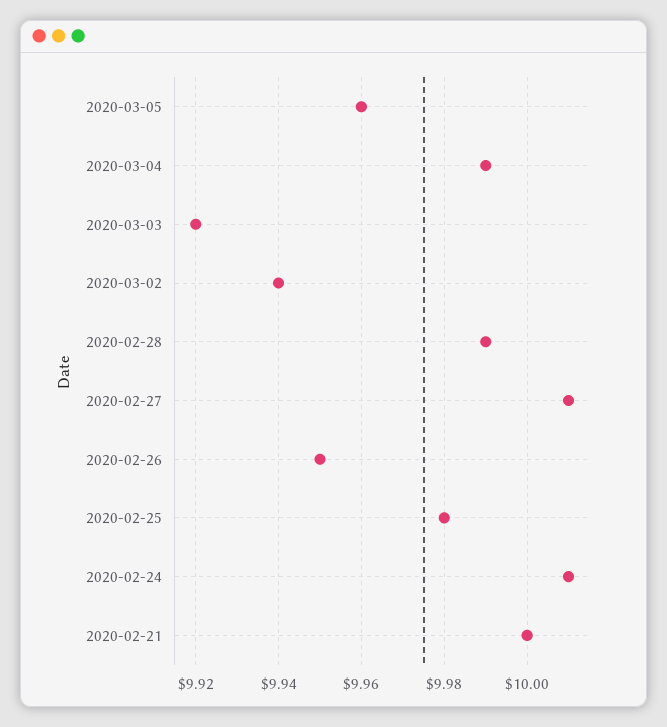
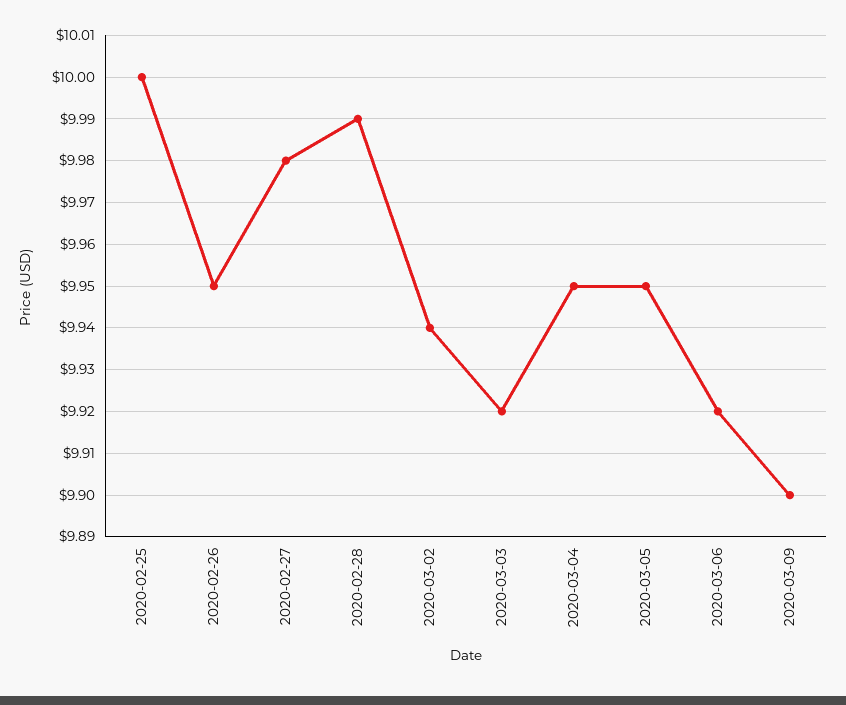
2020-03-05: 9.96 -> 9.95
2020-03-04: 9.99 -> 9.95
2020-02-27: 10.01 -> 9.98
2020-02-25: 9.98 -> 10
2020-02-24: 10.01 -> none
2020-02-21: 10 -> none
2020-03-06: none -> 9.92
2020-03-09: none -> 9.9

